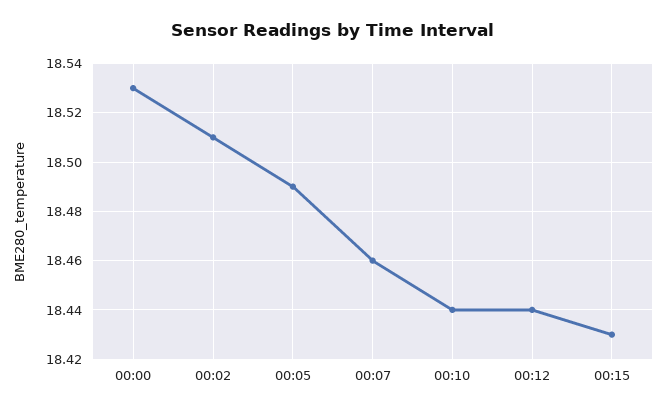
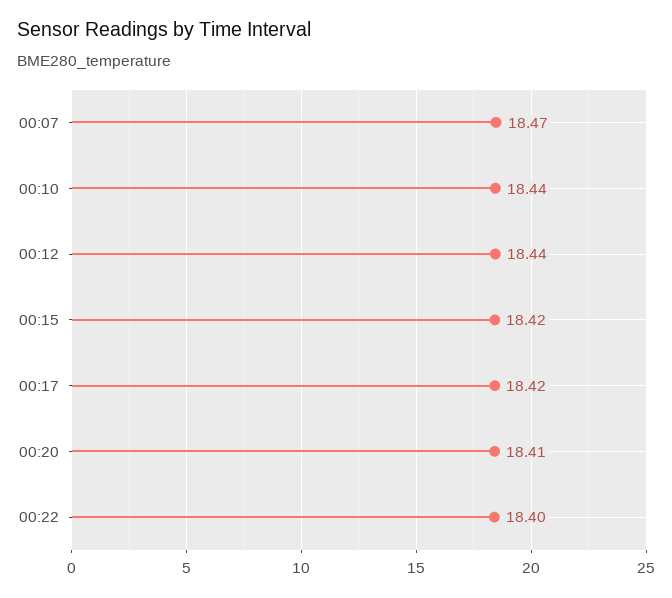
00:00: 18.53 -> none
00:02: 18.51 -> none
00:05: 18.49 -> none
00:07: 18.46 -> 18.47
00:15: 18.43 -> 18.42
00:17: none -> 18.42
00:20: none -> 18.41
00:22: none -> 18.4

